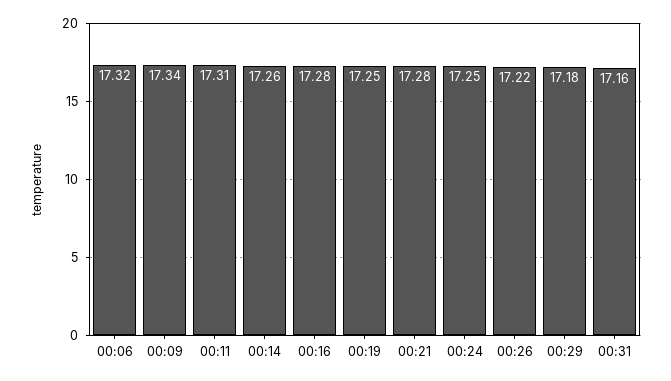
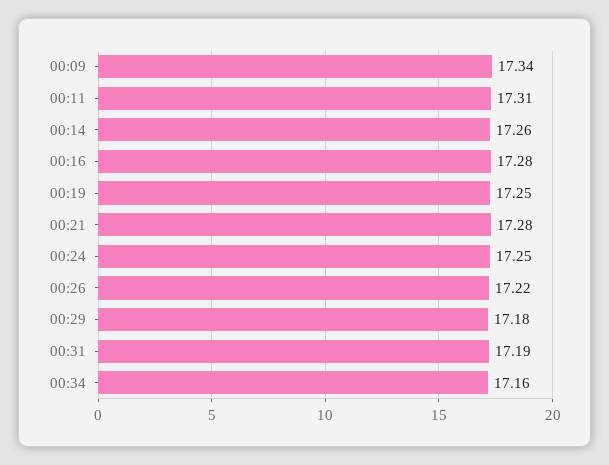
00:06: 17.32 -> none
00:31: 17.16 -> 17.19
00:34: none -> 17.16

